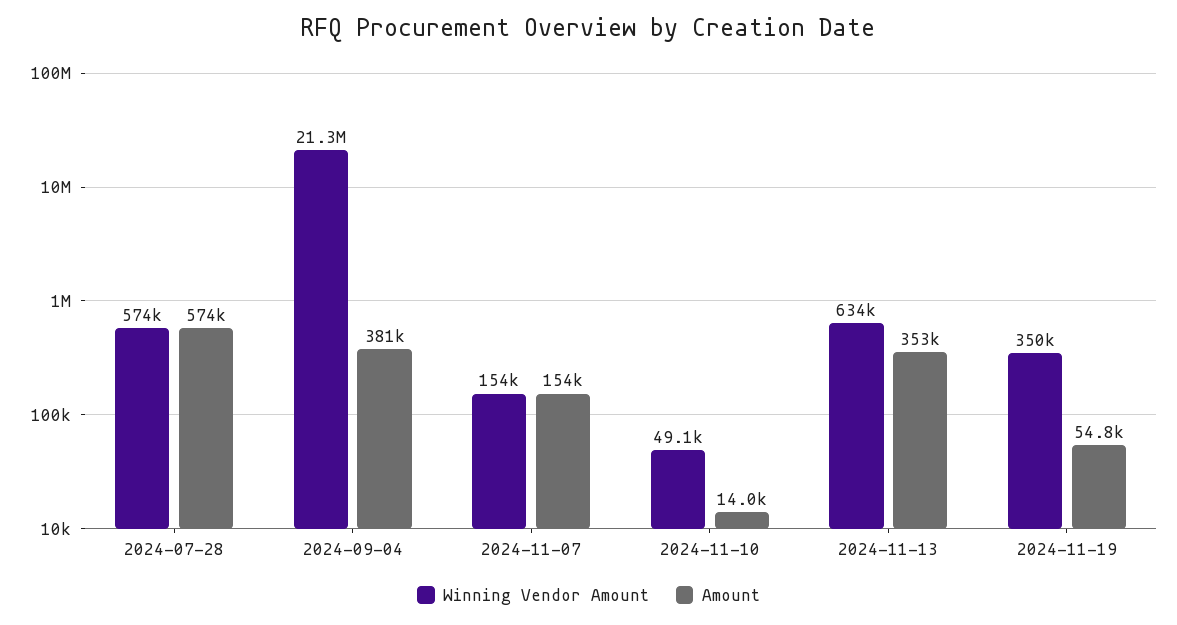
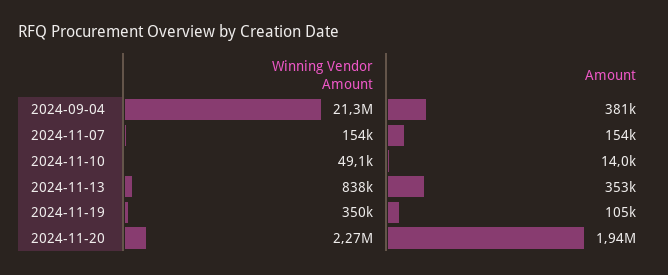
Winning Vendor Amount, 2024-07-28: 574000 -> none
Amount, 2024-07-28: 574000 -> none
Winning Vendor Amount, 2024-11-13: 634000 -> 838000
Amount, 2024-11-19: 54800 -> 105000
Winning Vendor Amount, 2024-11-20: none -> 2270000
Amount, 2024-11-20: none -> 1940000

